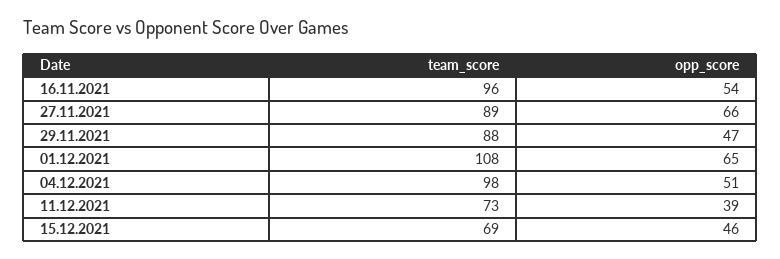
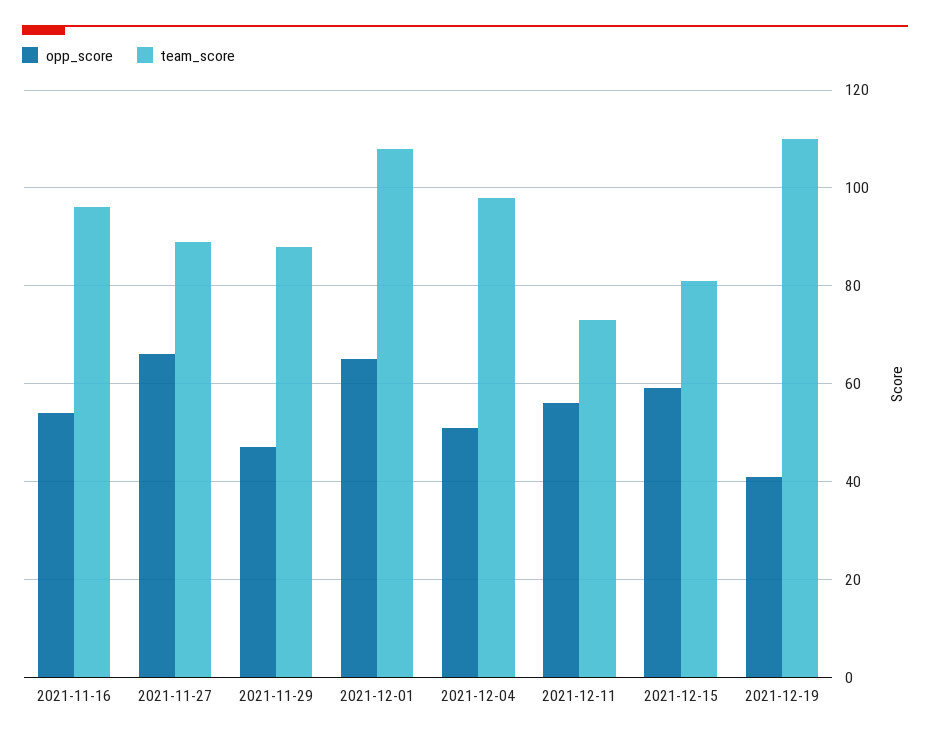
opp_score, 11.12.2021: 39 -> 55
team_score, 15.12.2021: 69 -> 80
opp_score, 15.12.2021: 46 -> 60
opp_score, 2021-12-19: none -> 40
team_score, 2021-12-19: none -> 110

